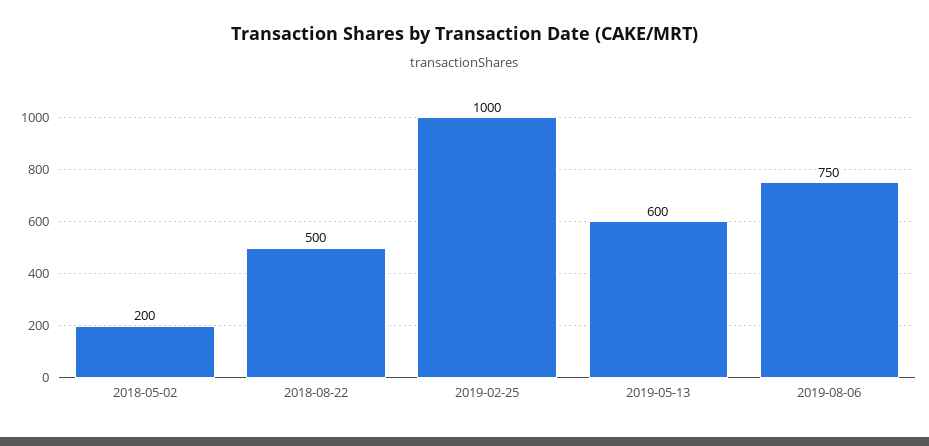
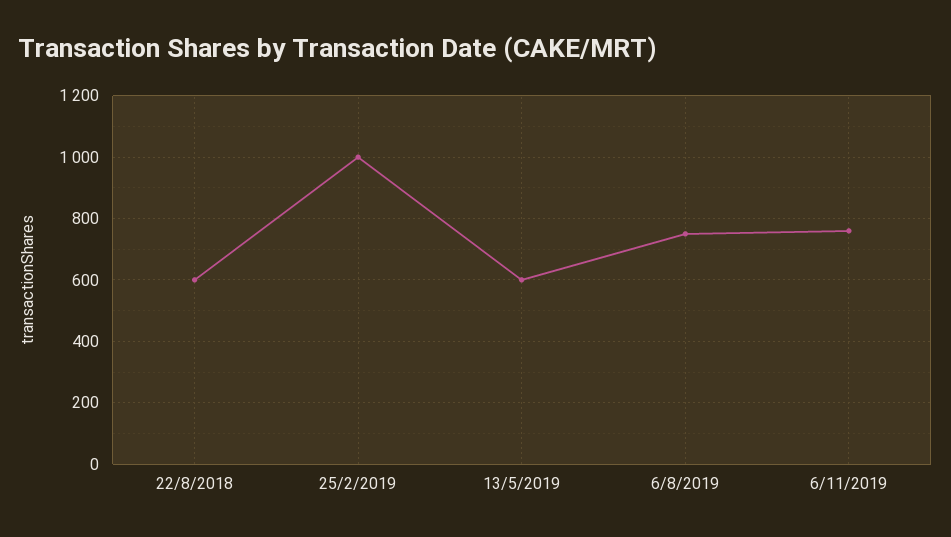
2018-05-02: 200 -> none
2018-08-22: 500 -> 600
6/11/2019: none -> 760

